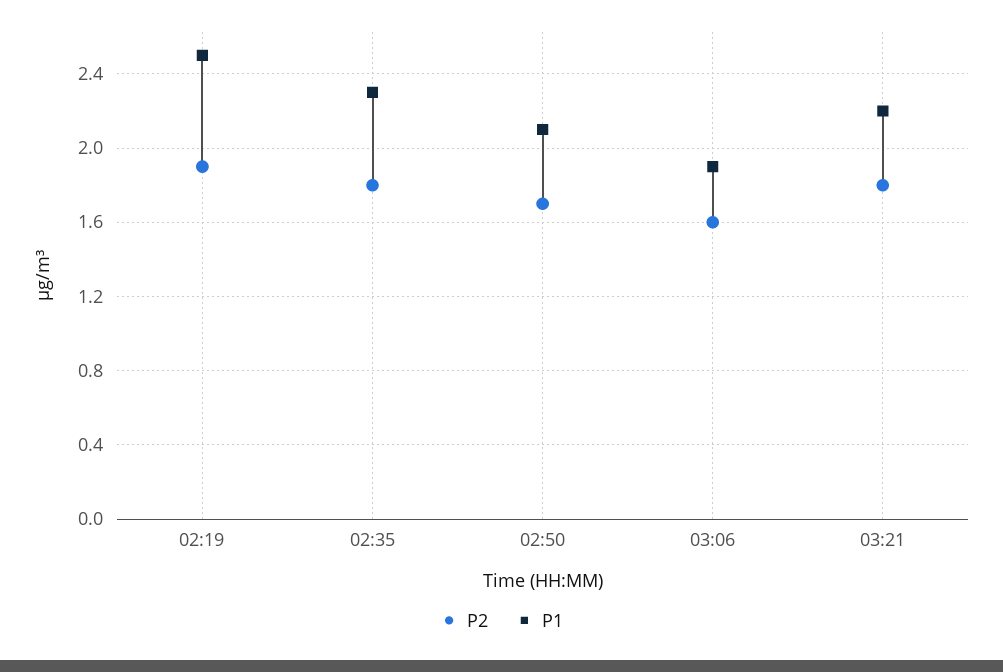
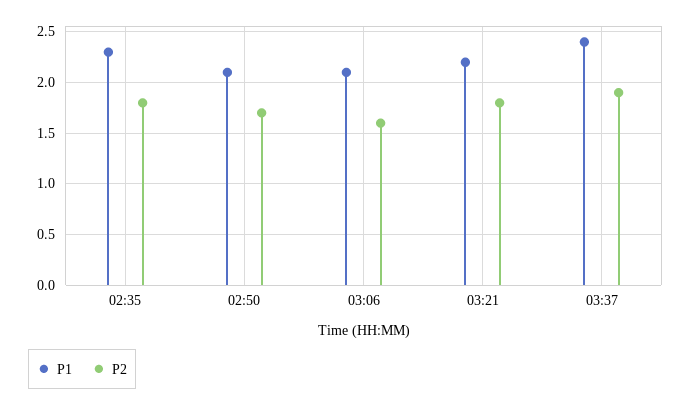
P2, 02:19: 1.9 -> none
P1, 02:19: 2.5 -> none
P1, 03:06: 1.9 -> 2.1
P1, 03:37: none -> 2.4
P2, 03:37: none -> 1.9

